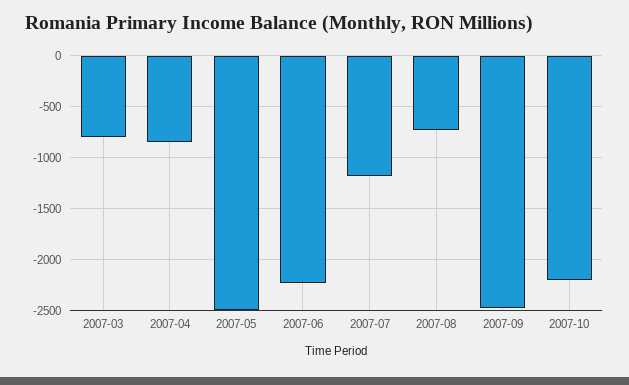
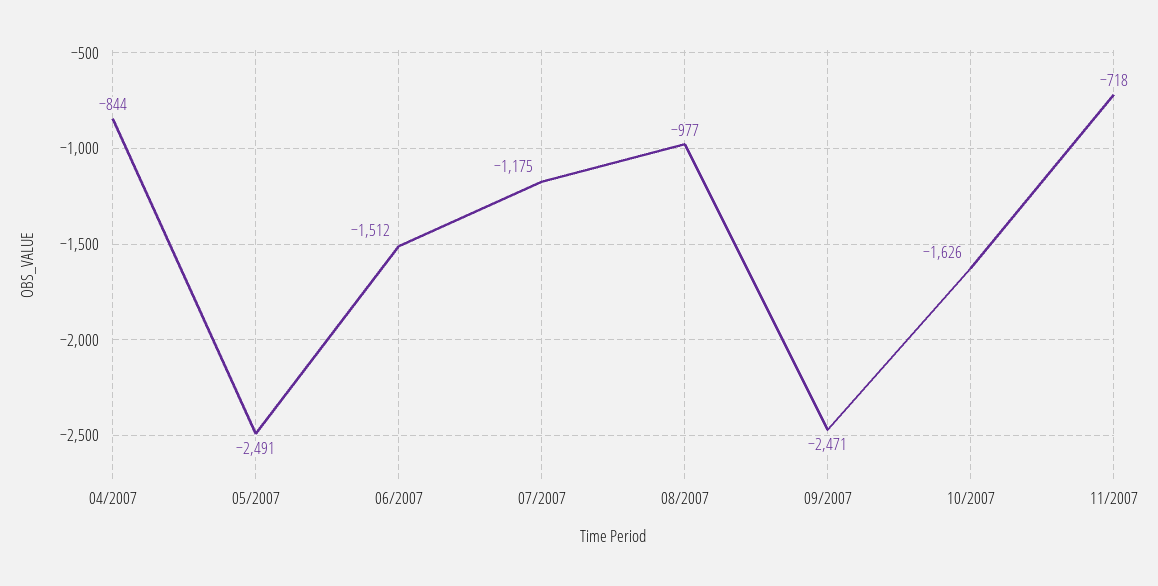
2007-03: -800 -> none
2007-06: -2200 -> -1512
2007-08: -700 -> -977
2007-10: -2200 -> -1626
11/2007: none -> -718

